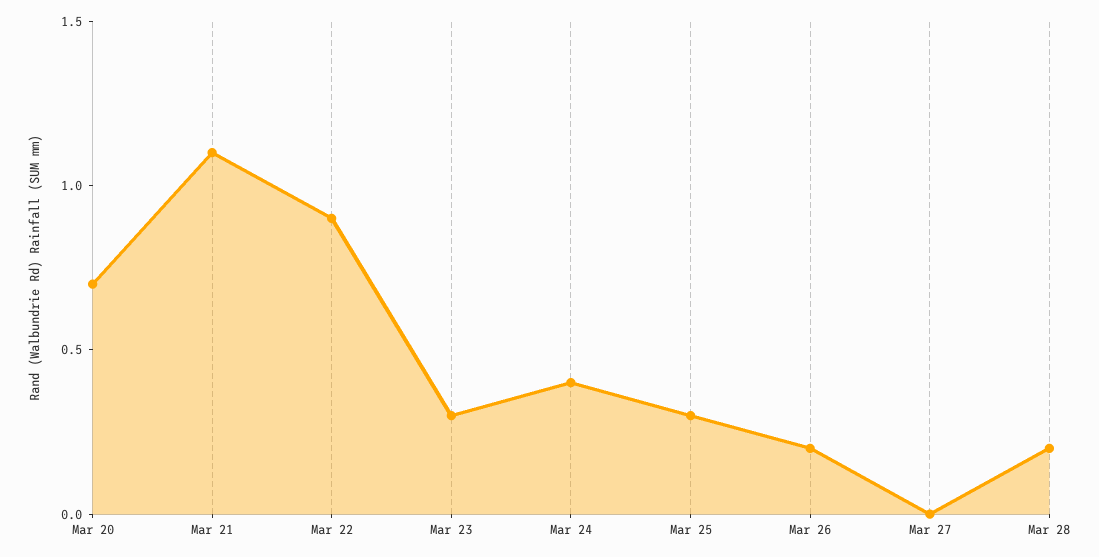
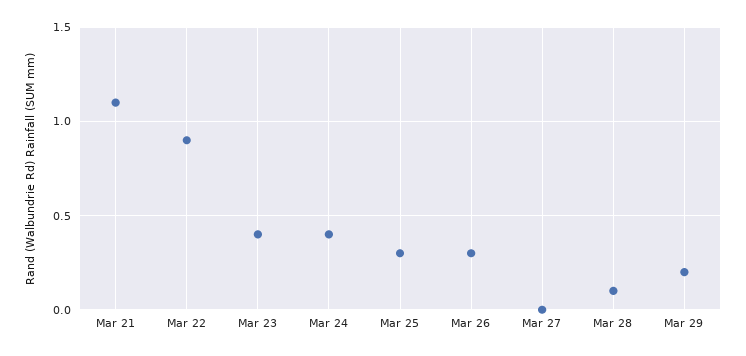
Mar 20: 0.7 -> none
Mar 23: 0.3 -> 0.4
Mar 26: 0.2 -> 0.3
Mar 28: 0.2 -> 0.1
Mar 29: none -> 0.2

